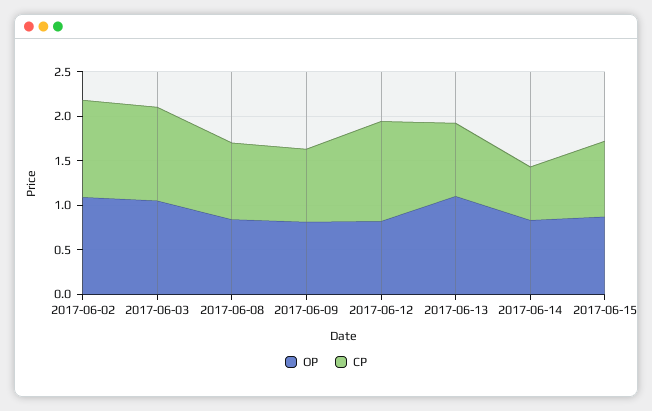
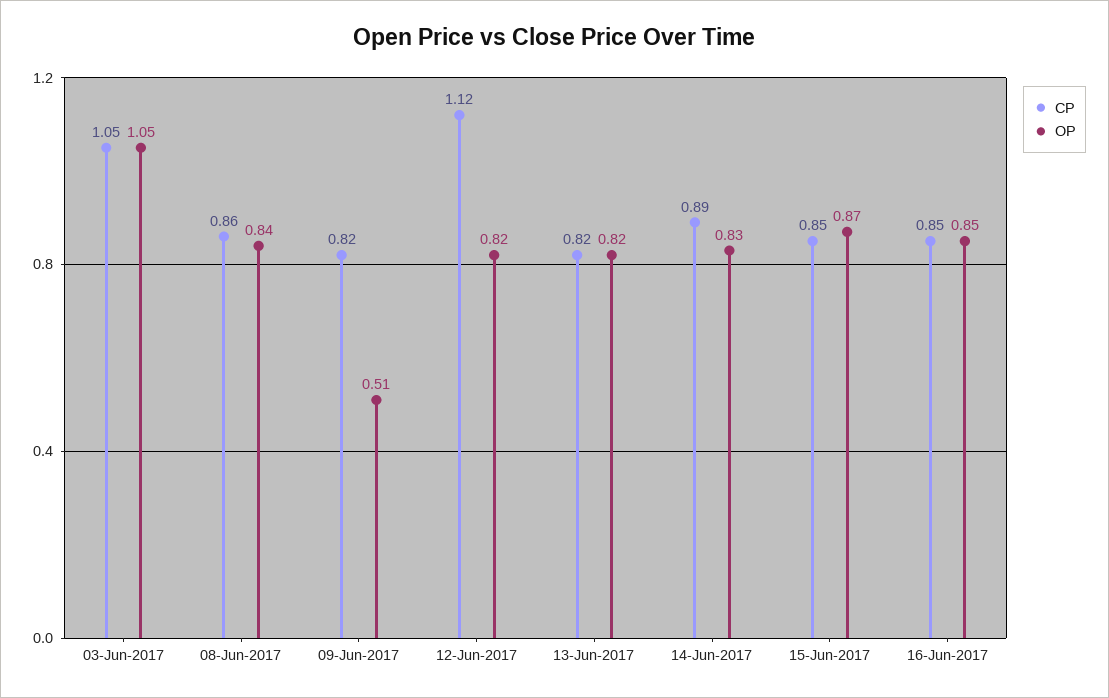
OP, 2017-06-02: 1.1 -> none
CP, 2017-06-02: 1.1 -> none
OP, 2017-06-09: 0.8 -> 0.51
OP, 2017-06-13: 1.1 -> 0.82
CP, 2017-06-14: 0.6 -> 0.89
CP, 16-Jun-2017: none -> 0.85
OP, 16-Jun-2017: none -> 0.85

